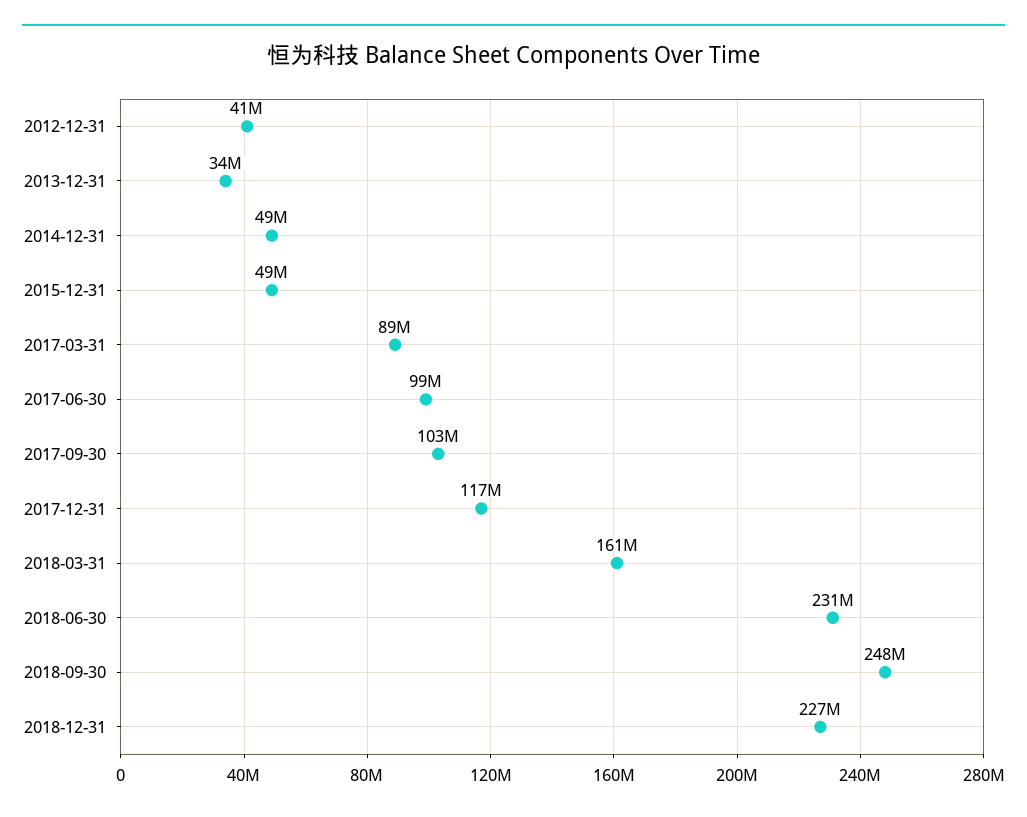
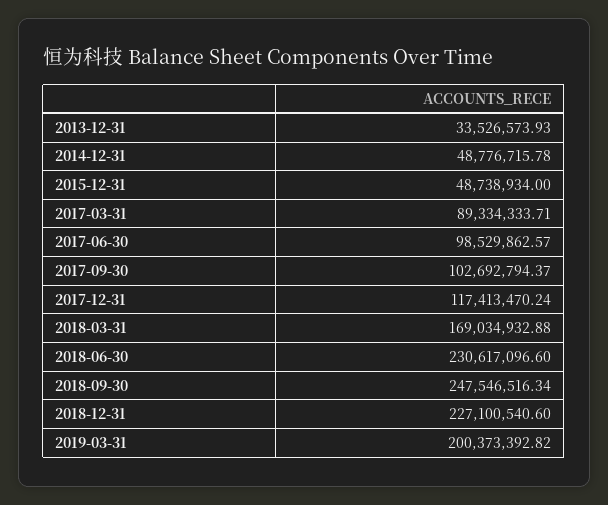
2012-12-31: 41000000 -> none
2018-03-31: 161000000 -> 169034932.88
2019-03-31: none -> 200373392.82

